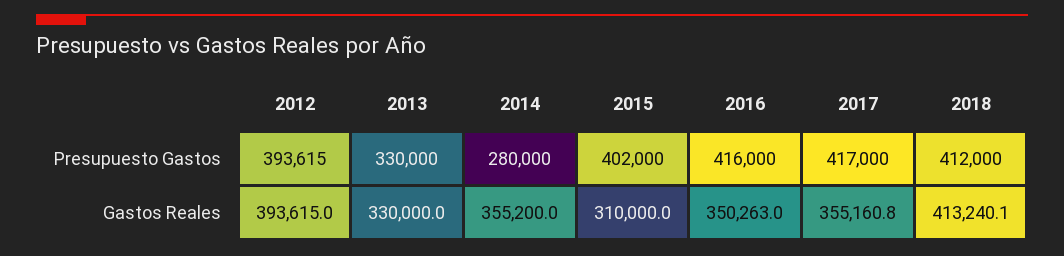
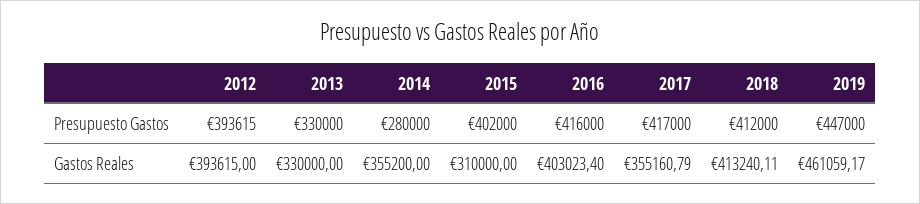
2016, Gastos Reales: 350263 -> 403023.4
2019, Presupuesto Gastos: none -> 447000
2019, Gastos Reales: none -> 461059.17

